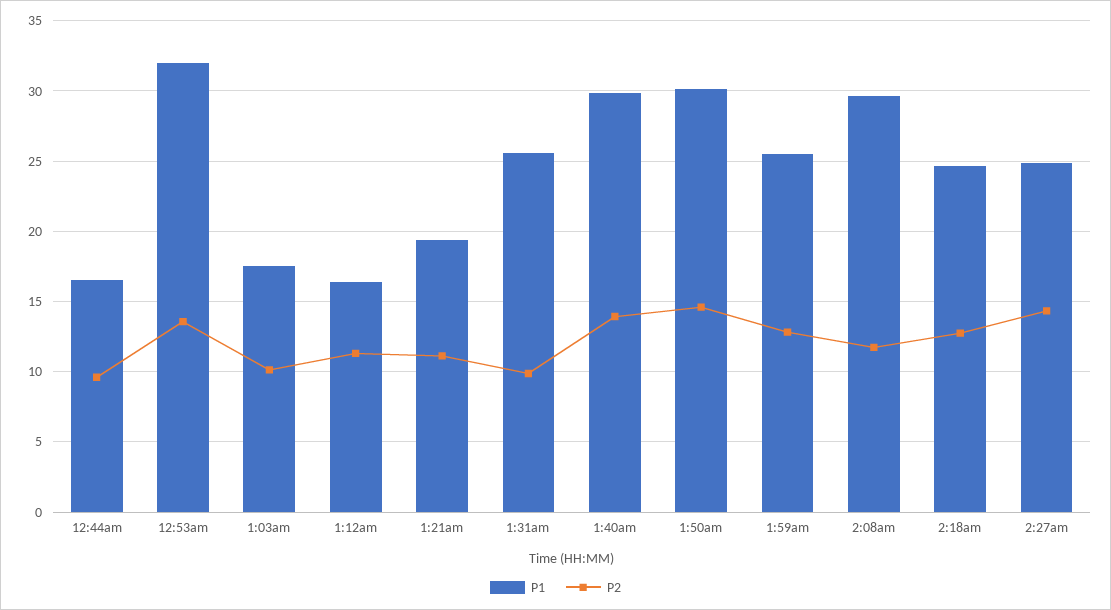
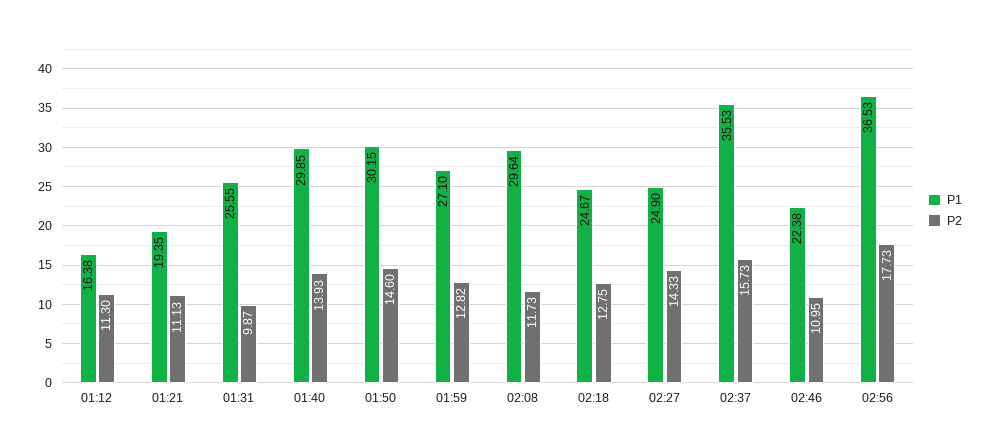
P1, 12:44am: 16.5 -> none
P2, 12:44am: 9.5 -> none
P1, 12:53am: 32 -> none
P2, 12:53am: 13.5 -> none
P1, 1:03am: 17.5 -> none
P2, 1:03am: 10 -> none
P1, 1:59am: 25.5 -> 27.1
P1, 02:37: none -> 35.53
P2, 02:37: none -> 15.73
P1, 02:46: none -> 22.38
P2, 02:46: none -> 10.95
P1, 02:56: none -> 36.53
P2, 02:56: none -> 17.73

